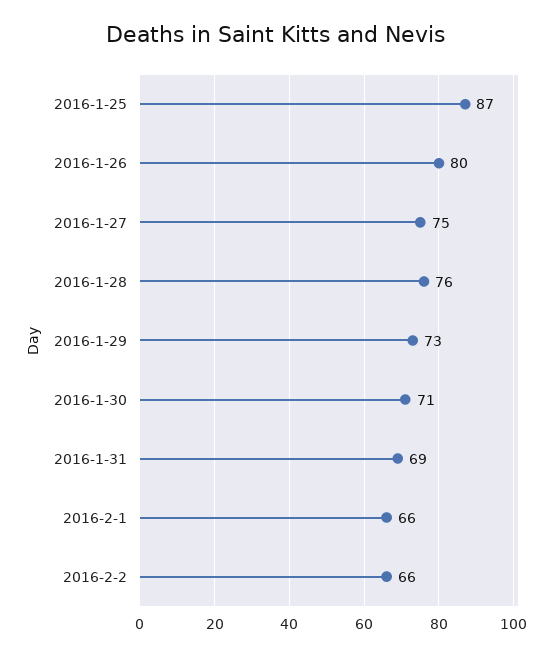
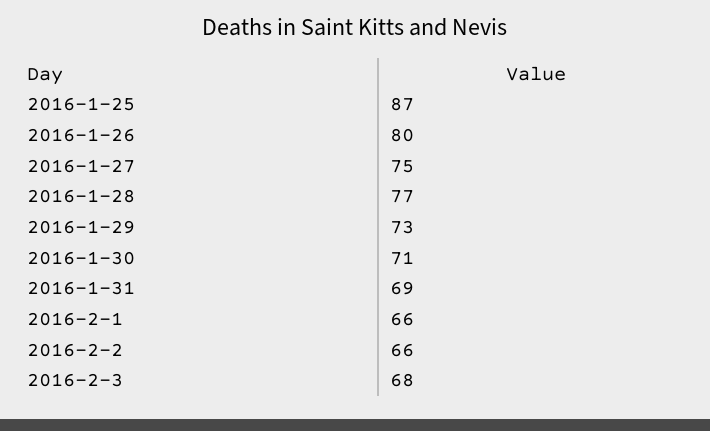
2016-1-28: 76 -> 77
2016-2-3: none -> 68

